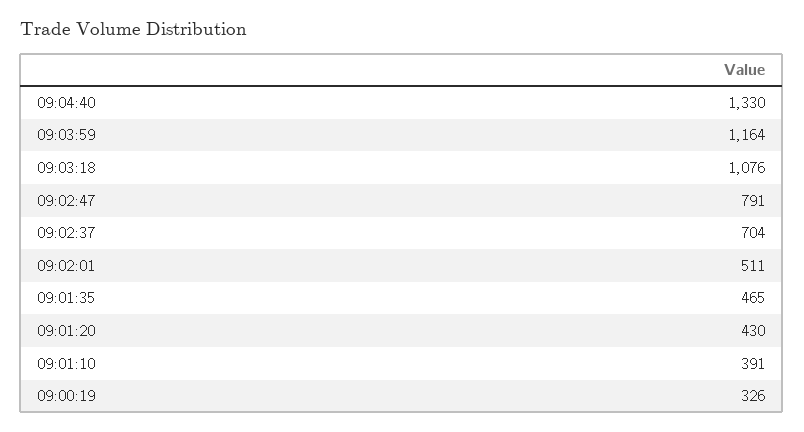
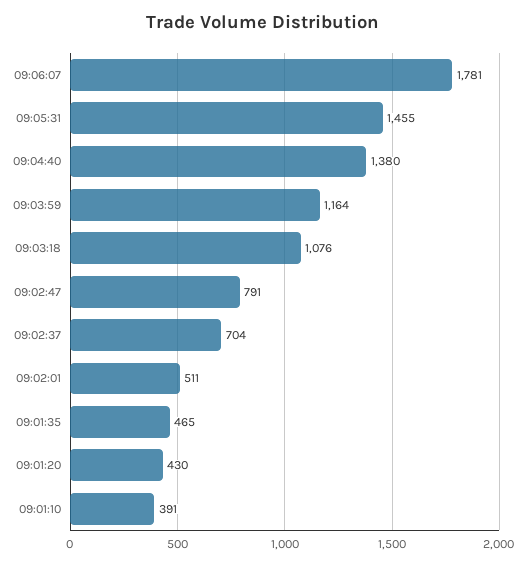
09:04:40: 1330 -> 1380
09:00:19: 326 -> none
09:06:07: none -> 1781
09:05:31: none -> 1455

